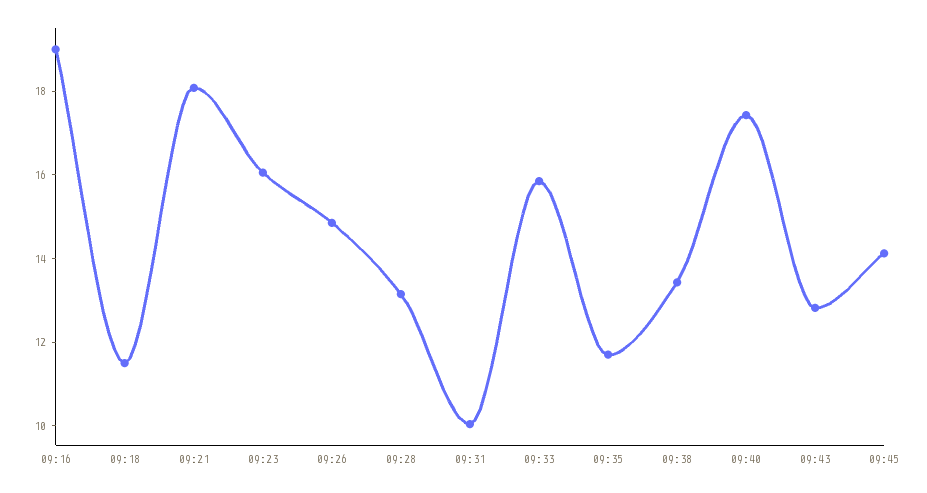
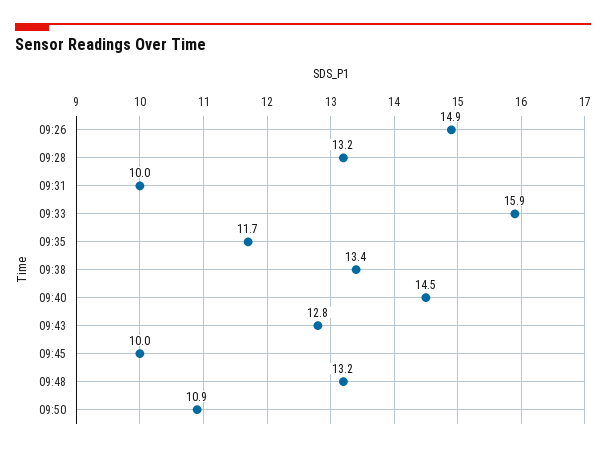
09:16: 19 -> none
09:18: 11.5 -> none
09:21: 18 -> none
09:23: 16 -> none
09:40: 17.5 -> 14.5
09:45: 14 -> 10
09:48: none -> 13.2
09:50: none -> 10.9

